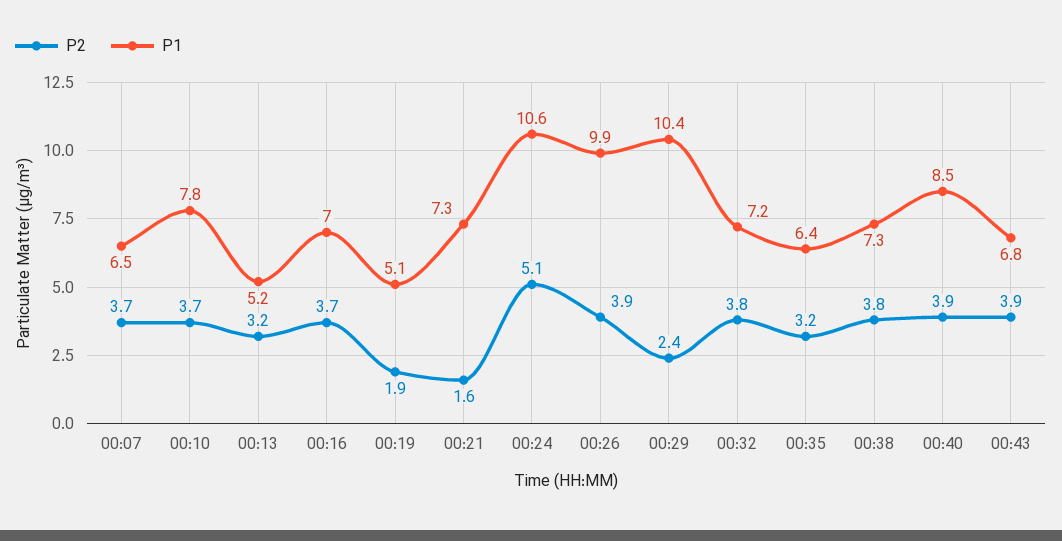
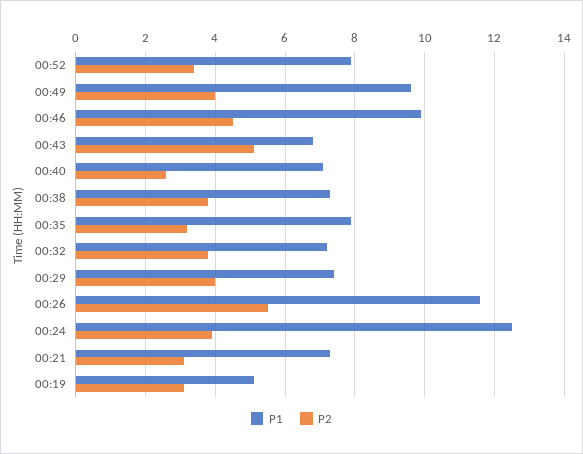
P2, 00:07: 3.7 -> none
P1, 00:07: 6.5 -> none
P2, 00:10: 3.7 -> none
P1, 00:10: 7.8 -> none
P2, 00:13: 3.2 -> none
P1, 00:13: 5.2 -> none
P2, 00:16: 3.7 -> none
P1, 00:16: 7 -> none
P2, 00:19: 1.9 -> 3
P2, 00:21: 1.6 -> 3
P2, 00:24: 5.1 -> 4
P1, 00:24: 10.6 -> 12.5
P2, 00:26: 3.9 -> 5.5
P1, 00:26: 9.9 -> 11.5
P2, 00:29: 2.4 -> 4
P1, 00:29: 10.4 -> 7.5
P1, 00:35: 6.4 -> 8
P2, 00:40: 3.9 -> 2.5
P1, 00:40: 8.5 -> 7
P2, 00:43: 3.9 -> 5
P1, 00:52: none -> 8
P2, 00:52: none -> 3.5
P1, 00:49: none -> 9.5
P2, 00:49: none -> 4
P1, 00:46: none -> 10
P2, 00:46: none -> 4.5

